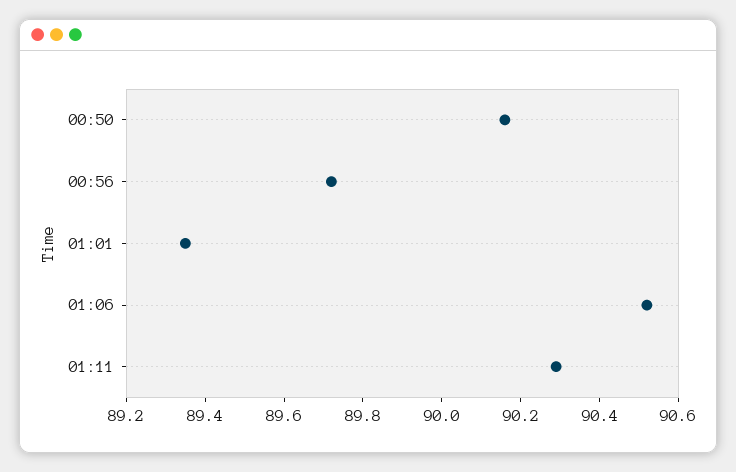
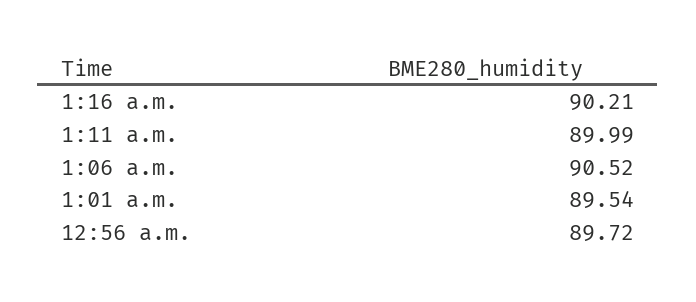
00:50: 90.15 -> none
01:01: 89.35 -> 89.54
01:11: 90.3 -> 89.99
1:16 a.m.: none -> 90.21

